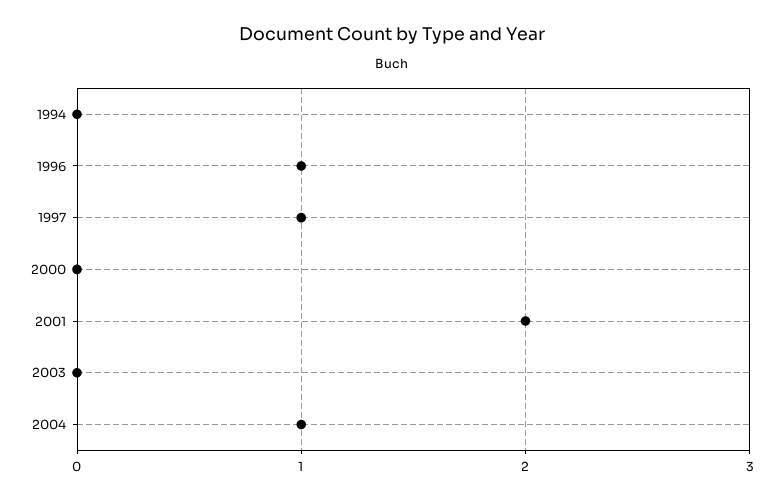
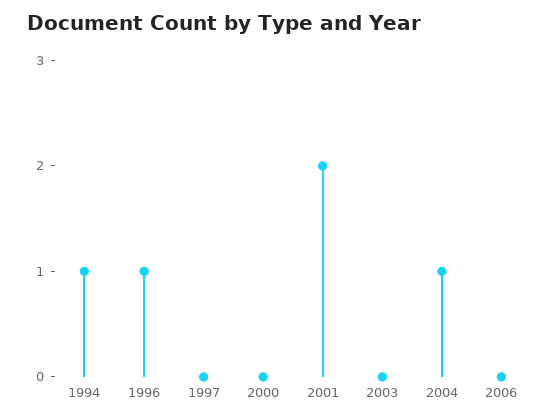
1994: 0 -> 1
1997: 1 -> 0
2006: none -> 0

